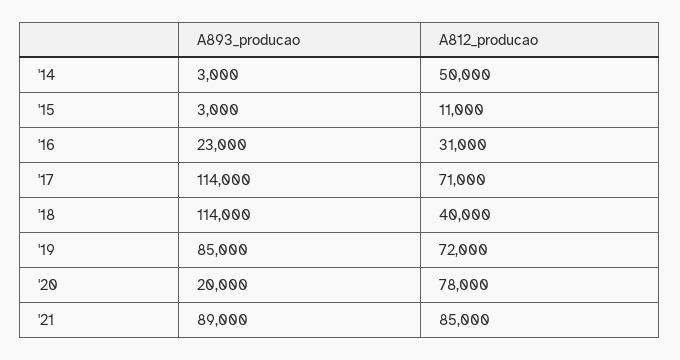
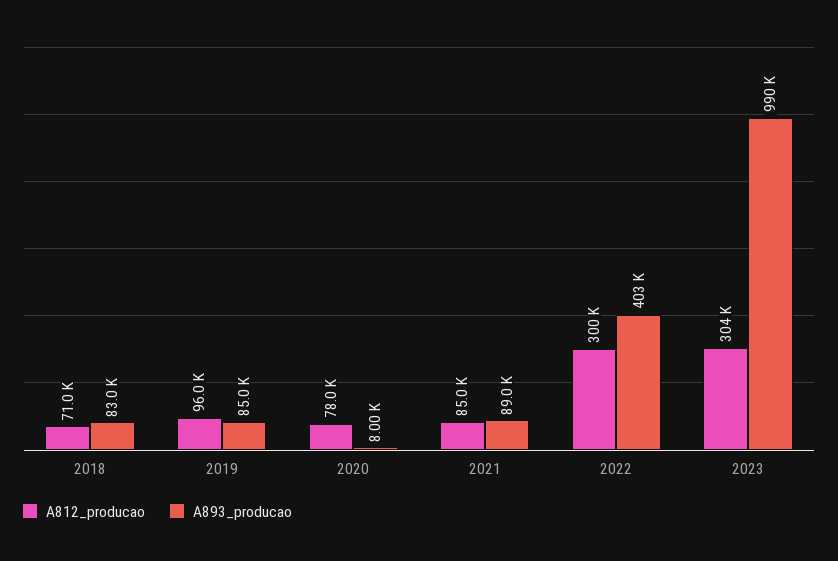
A893_producao, '14: 3000 -> none
A812_producao, '14: 50000 -> none
A893_producao, '15: 3000 -> none
A812_producao, '15: 11000 -> none
A893_producao, '16: 23000 -> none
A812_producao, '16: 31000 -> none
A893_producao, '17: 114000 -> none
A812_producao, '17: 71000 -> none
A893_producao, '18: 114000 -> 83000
A812_producao, '18: 40000 -> 71000
A812_producao, '19: 72000 -> 96000
A893_producao, '20: 20000 -> 8000
A812_producao, 2022: none -> 300000
A893_producao, 2022: none -> 403000
A812_producao, 2023: none -> 304000
A893_producao, 2023: none -> 990000

